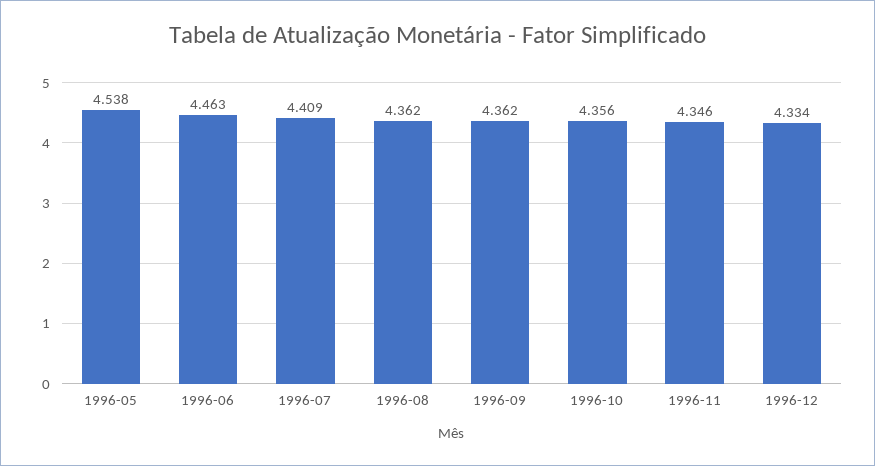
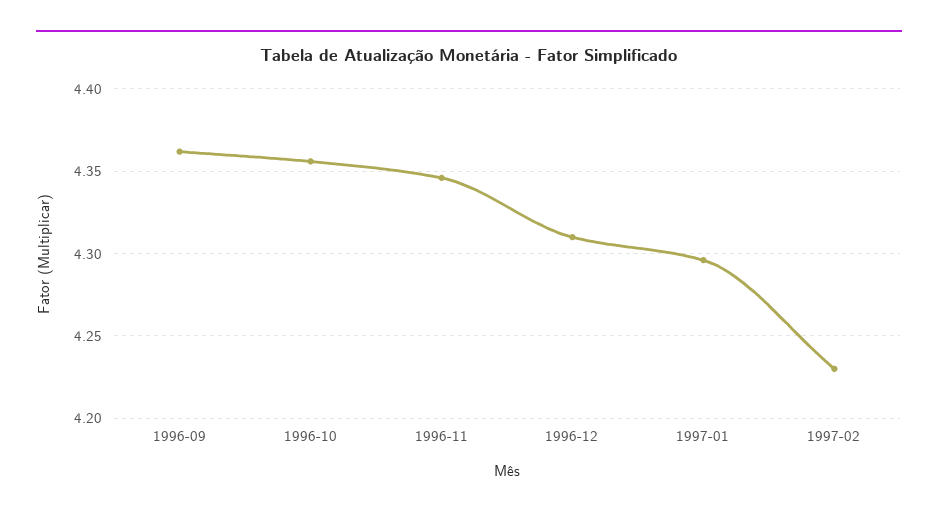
1996-05: 4.538 -> none
1996-06: 4.463 -> none
1996-07: 4.409 -> none
1996-08: 4.362 -> none
1996-12: 4.334 -> 4.31
1997-01: none -> 4.295
1997-02: none -> 4.23

